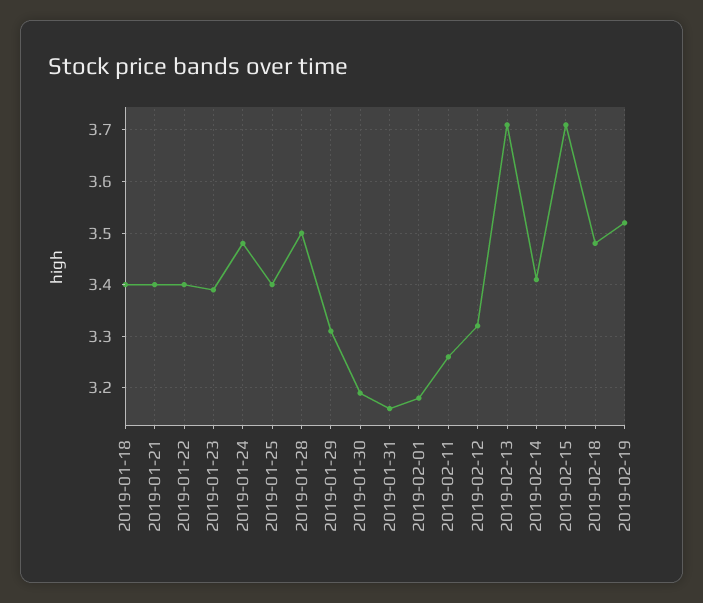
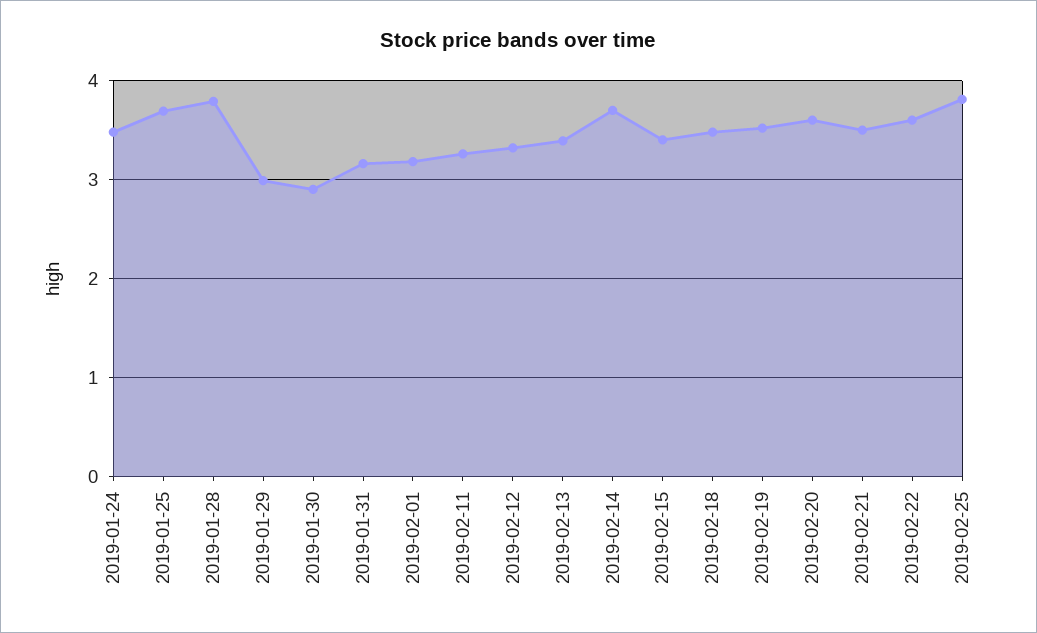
2019-01-18: 3.4 -> none
2019-01-21: 3.4 -> none
2019-01-22: 3.4 -> none
2019-01-23: 3.4 -> none
2019-01-25: 3.4 -> 3.7
2019-01-28: 3.5 -> 3.8
2019-01-29: 3.3 -> 3
2019-01-30: 3.2 -> 2.9
2019-02-13: 3.7 -> 3.4
2019-02-14: 3.4 -> 3.7
2019-02-15: 3.7 -> 3.4
2019-02-20: none -> 3.6
2019-02-21: none -> 3.5
2019-02-22: none -> 3.6
2019-02-25: none -> 3.8

